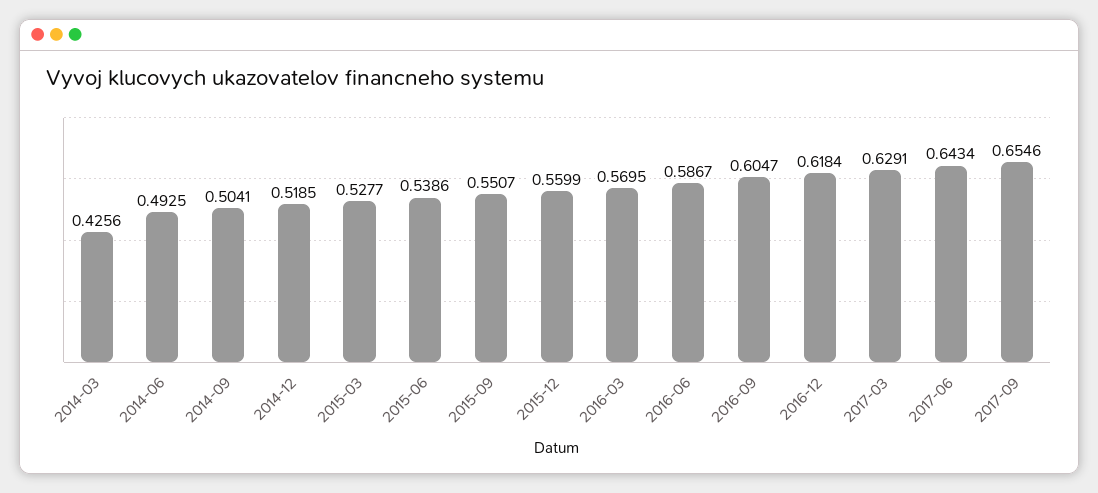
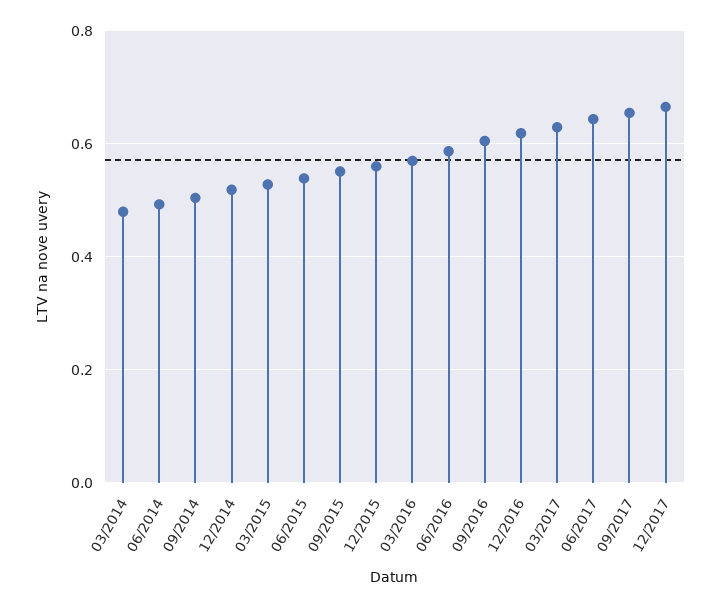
2014-03: 0.4256 -> 0.48
12/2017: none -> 0.66

